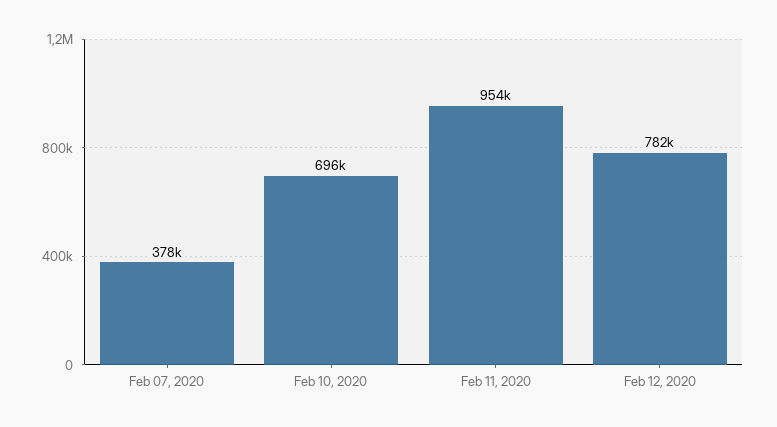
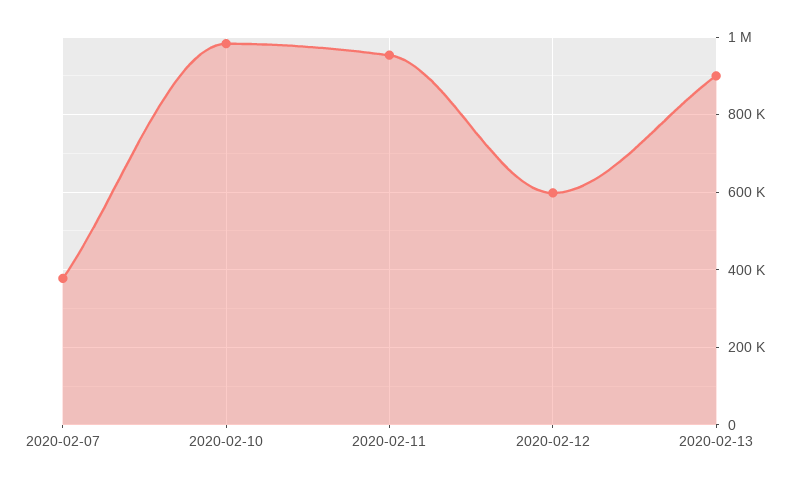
Feb 10, 2020: 696000 -> 980000
Feb 12, 2020: 782000 -> 600000
2020-02-13: none -> 900000

